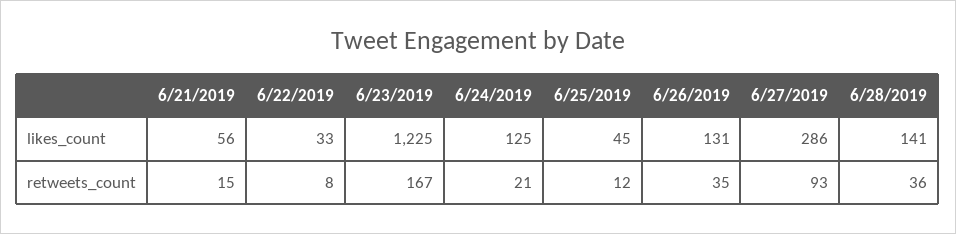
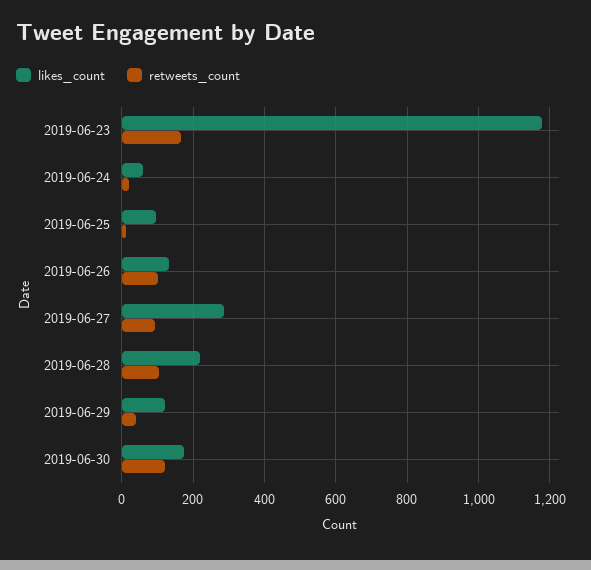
likes_count, 6/21/2019: 56 -> none
likes_count, 6/22/2019: 33 -> none
likes_count, 6/23/2019: 1225 -> 1180
likes_count, 6/24/2019: 125 -> 60
likes_count, 6/25/2019: 45 -> 100
likes_count, 6/28/2019: 141 -> 220
retweets_count, 6/21/2019: 15 -> none
retweets_count, 6/22/2019: 8 -> none
retweets_count, 6/26/2019: 35 -> 100
retweets_count, 6/28/2019: 36 -> 100
likes_count, 2019-06-29: none -> 120
retweets_count, 2019-06-29: none -> 40
likes_count, 2019-06-30: none -> 180
retweets_count, 2019-06-30: none -> 120

